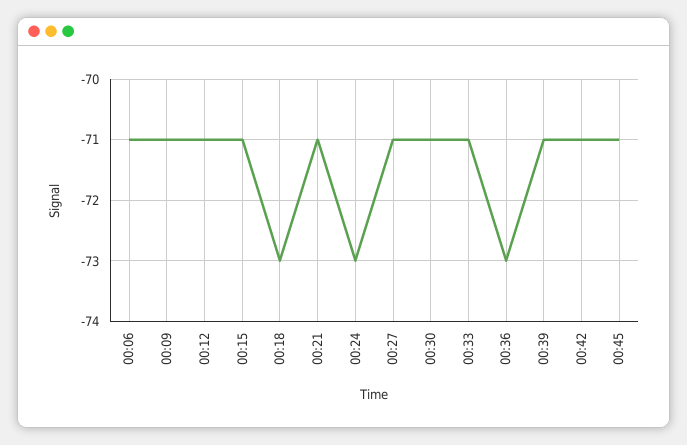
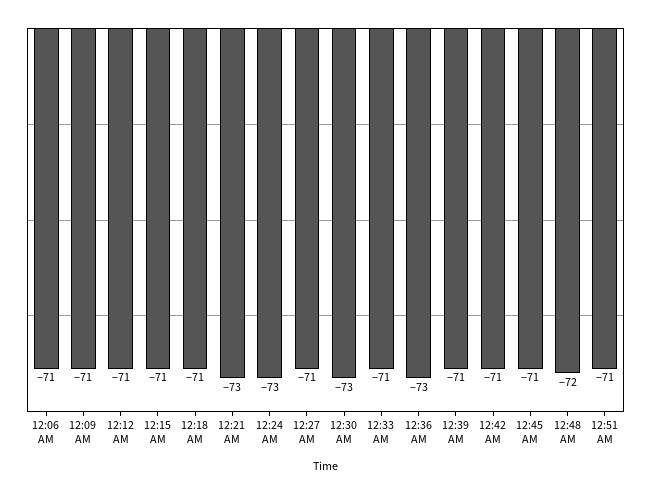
00:18: -73 -> -71
00:21: -71 -> -73
00:30: -71 -> -73
12:48 AM: none -> -72
12:51 AM: none -> -71

